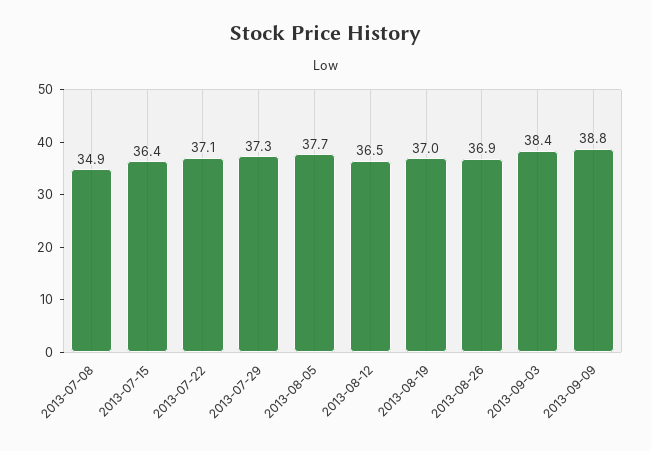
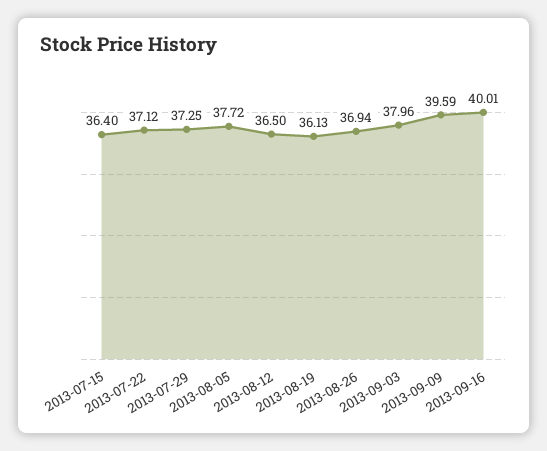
2013-07-08: 34.9 -> none
2013-08-19: 37 -> 36.13
2013-09-03: 38.4 -> 37.96
2013-09-09: 38.8 -> 39.59
2013-09-16: none -> 40.01

